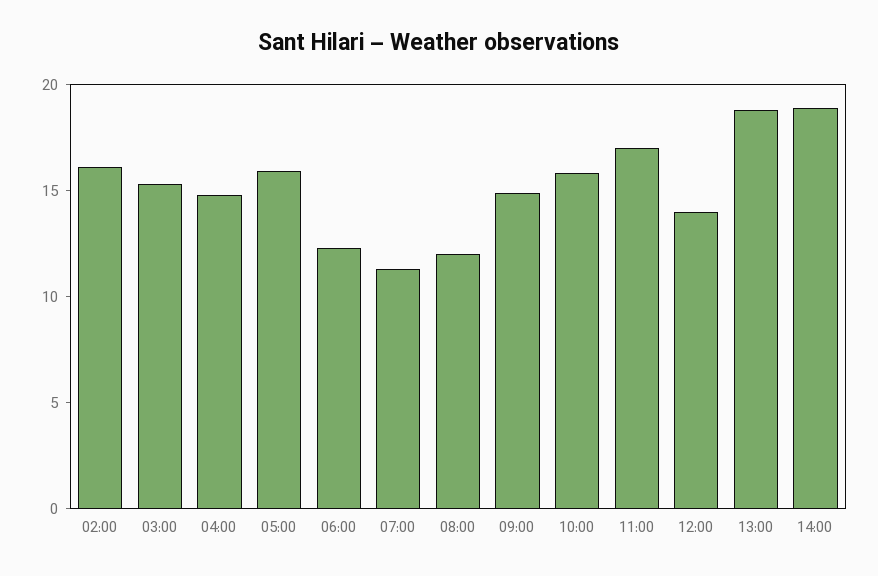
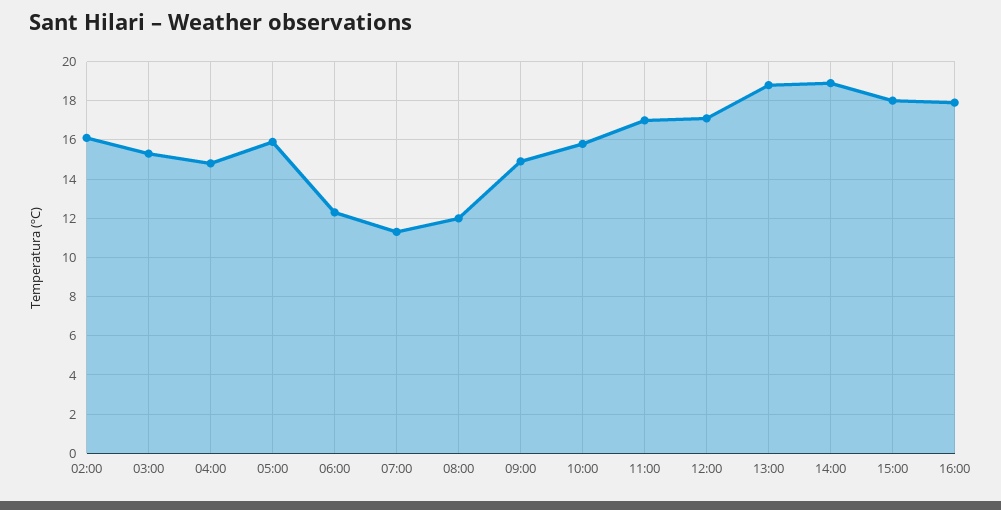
12:00: 14 -> 17
15:00: none -> 18
16:00: none -> 18

